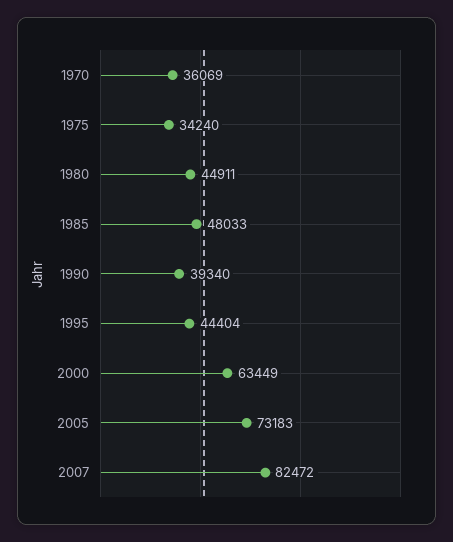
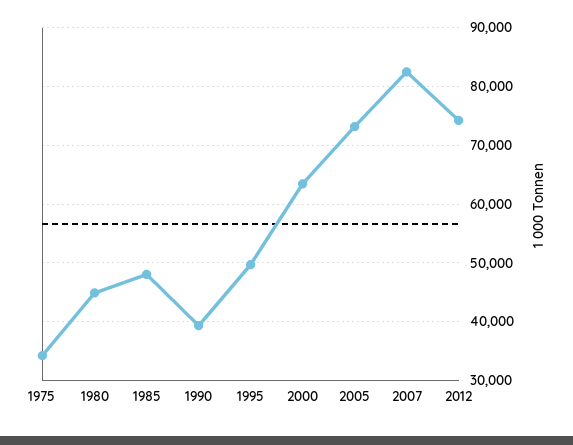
1970: 36069 -> none
1995: 44404 -> 50000
2012: none -> 74000

